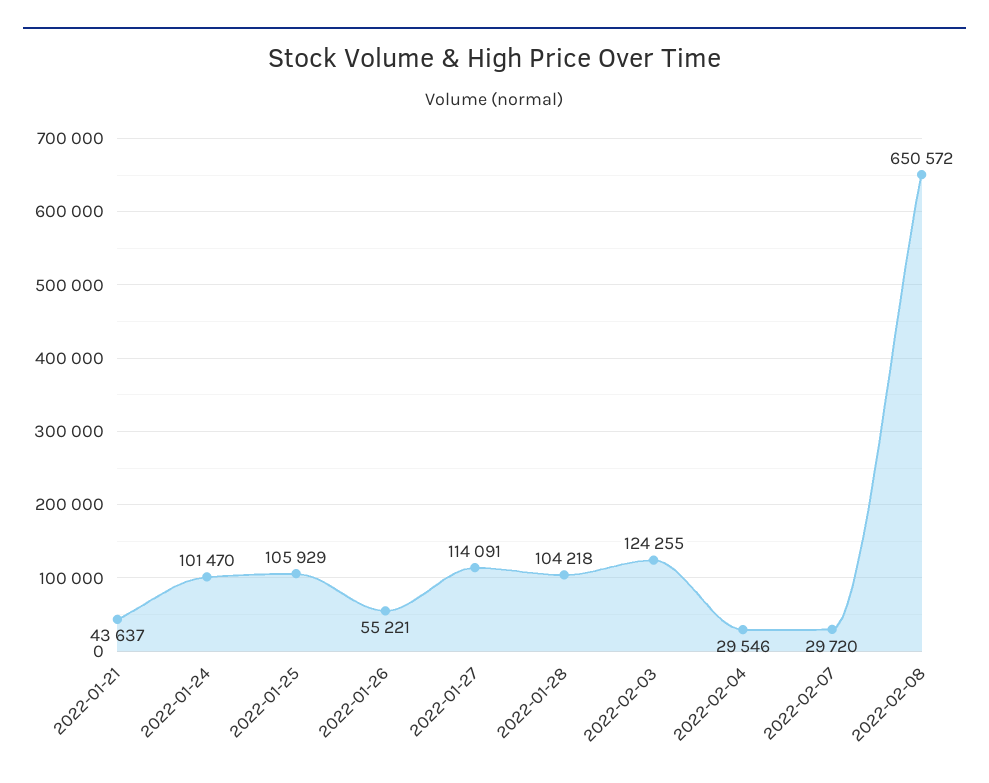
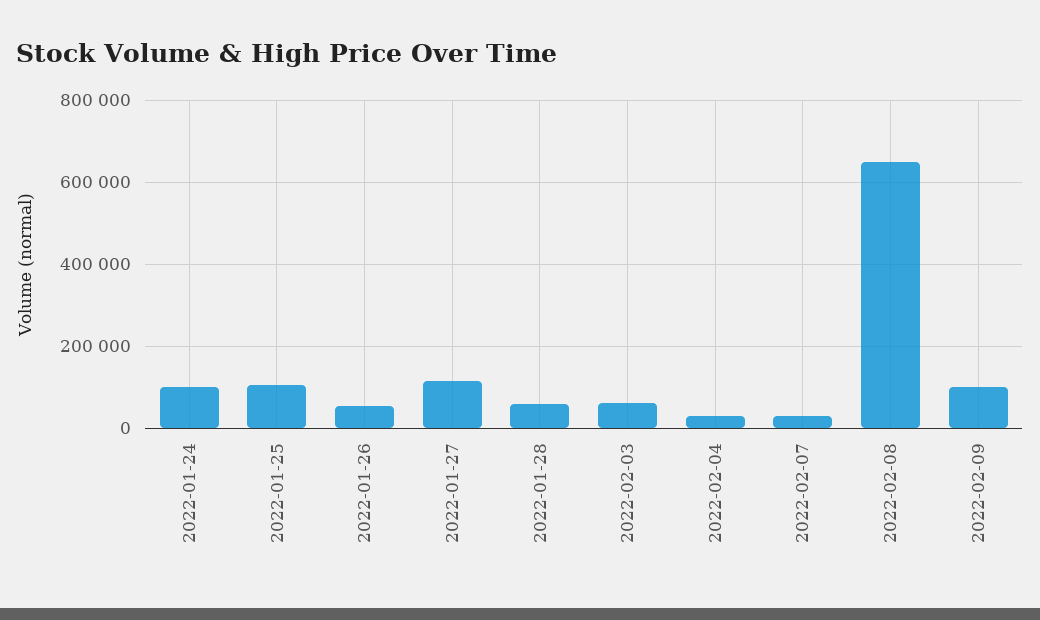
2022-01-21: 43637 -> none
2022-01-28: 104218 -> 60000
2022-02-03: 124255 -> 60000
2022-02-09: none -> 100000

